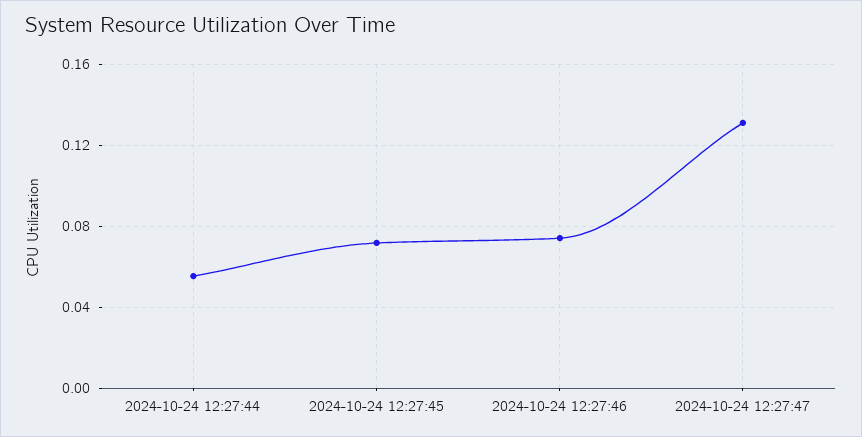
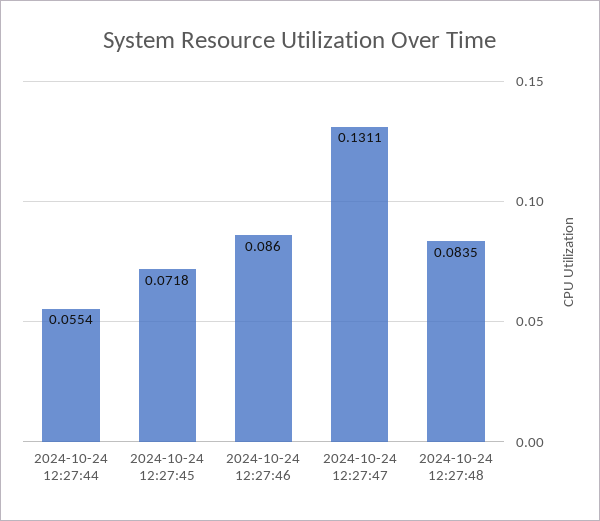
2024-10-24 12:27:46: 0.075 -> 0.086
2024-10-24 12:27:48: none -> 0.0835

